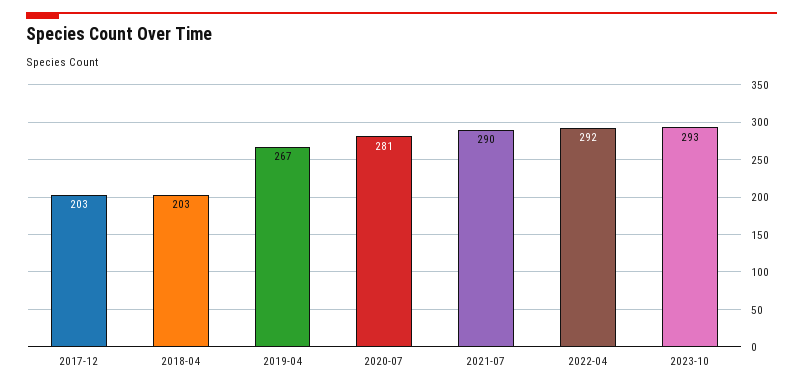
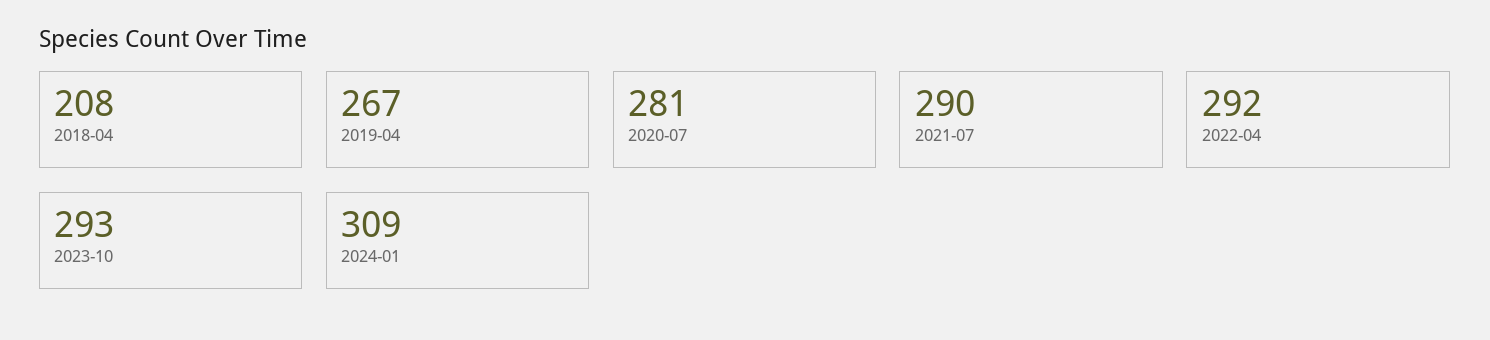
2017-12: 203 -> none
2018-04: 203 -> 208
2024-01: none -> 309

